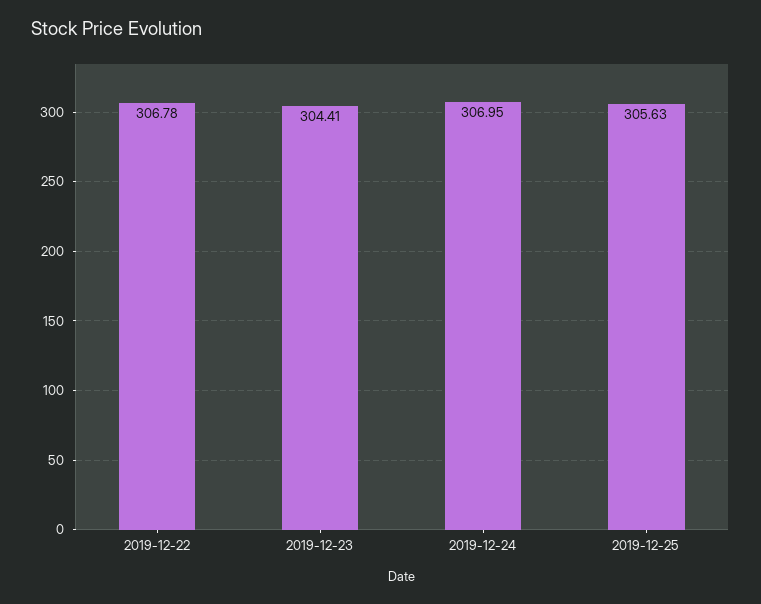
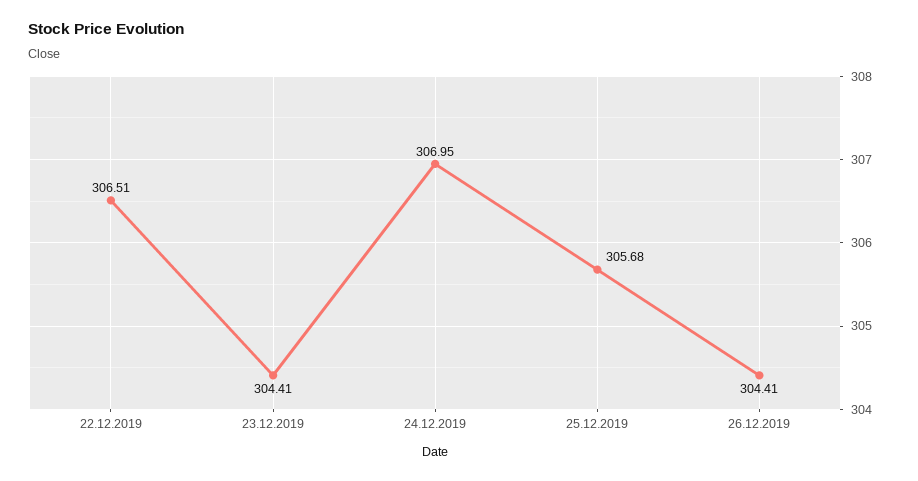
2019-12-22: 306.78 -> 306.51
2019-12-25: 305.63 -> 305.68
26.12.2019: none -> 304.41

